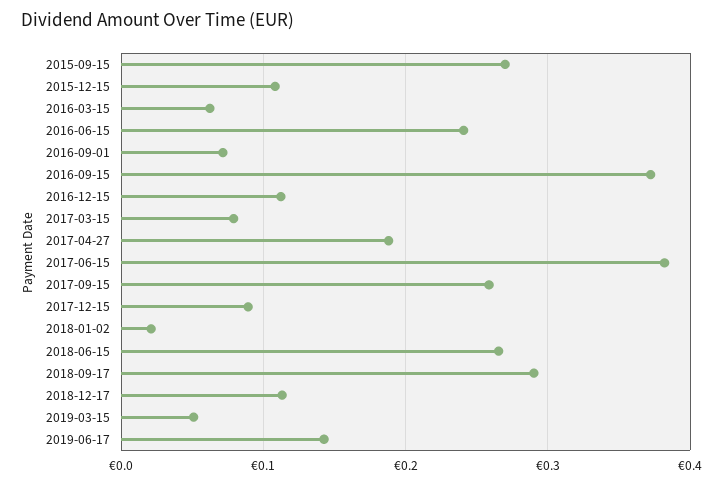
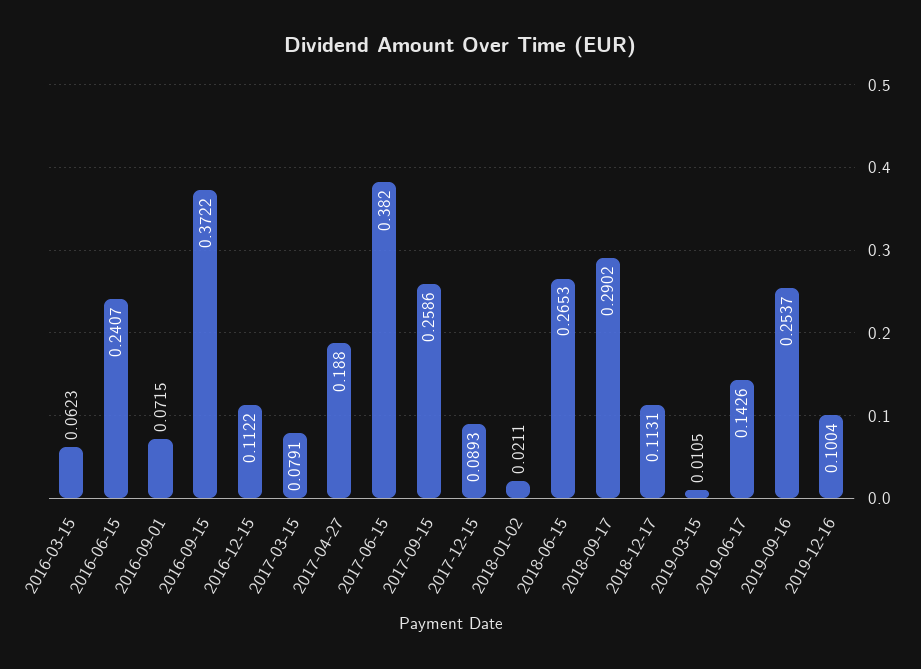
2015-09-15: 0.27 -> none
2015-12-15: 0.11 -> none
2019-03-15: 0.05 -> 0.0105
2019-09-16: none -> 0.2537
2019-12-16: none -> 0.1004

